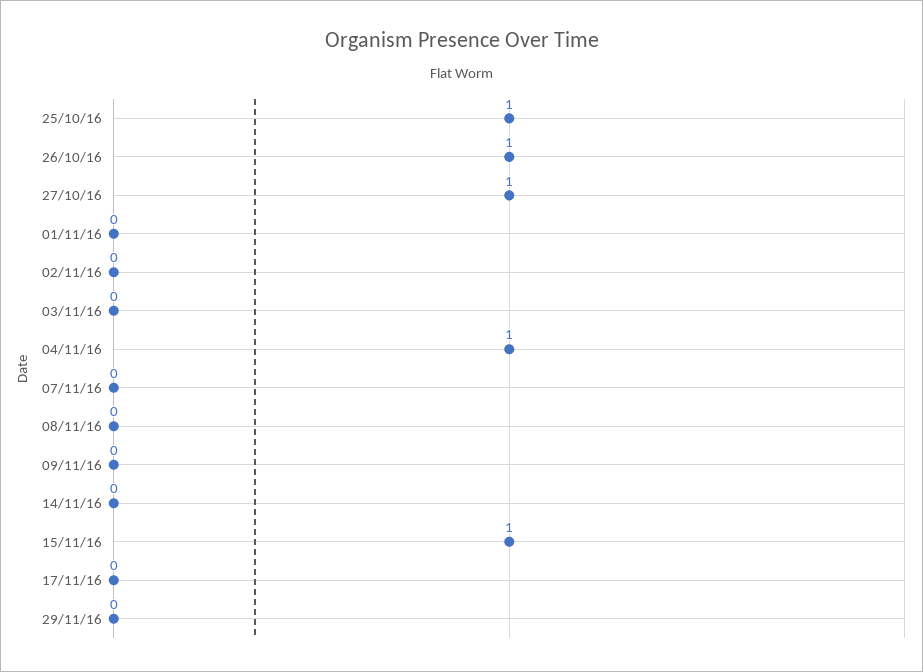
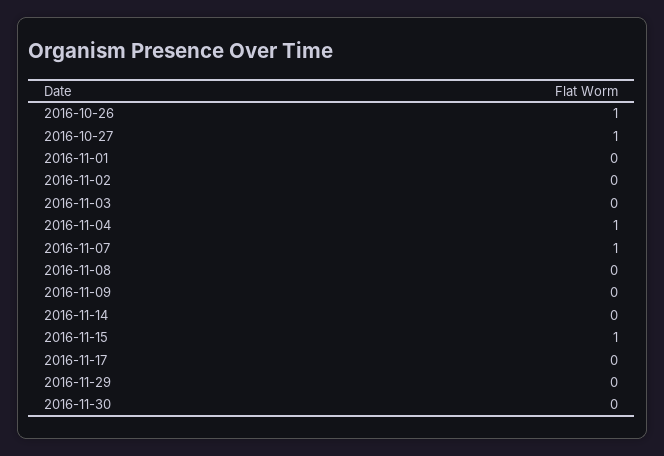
25/10/16: 1 -> none
07/11/16: 0 -> 1
2016-11-30: none -> 0

